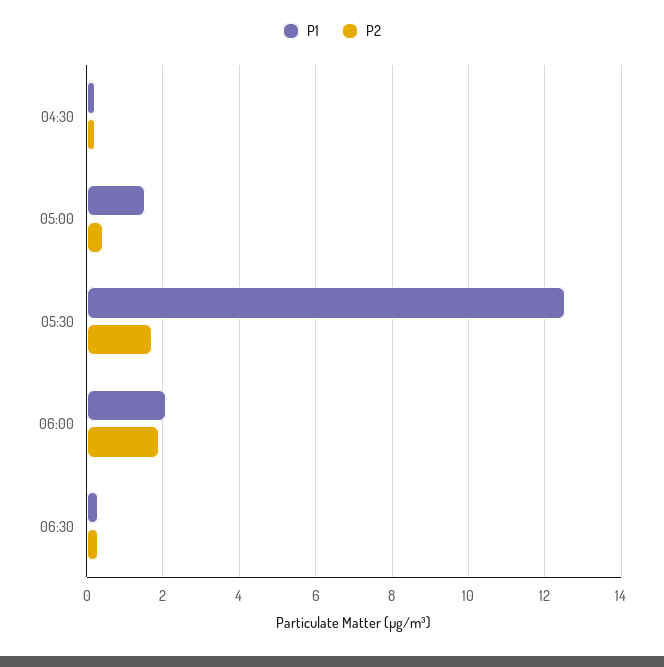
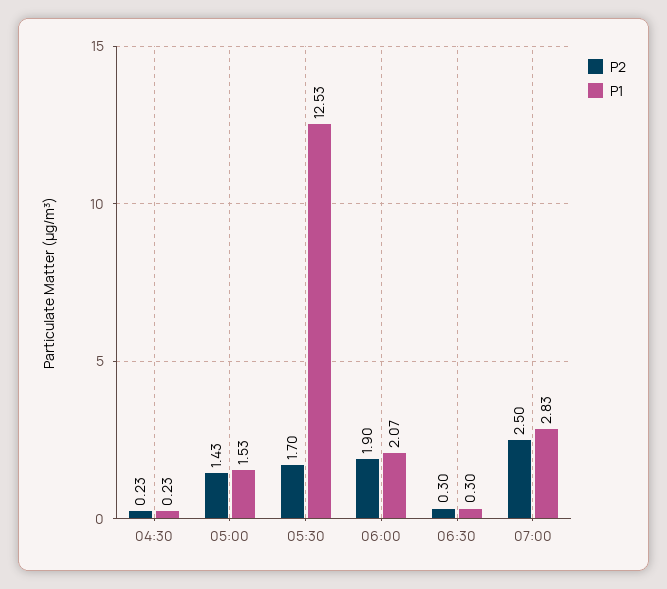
P2, 05:00: 0.4 -> 1.43
P2, 07:00: none -> 2.5
P1, 07:00: none -> 2.83

